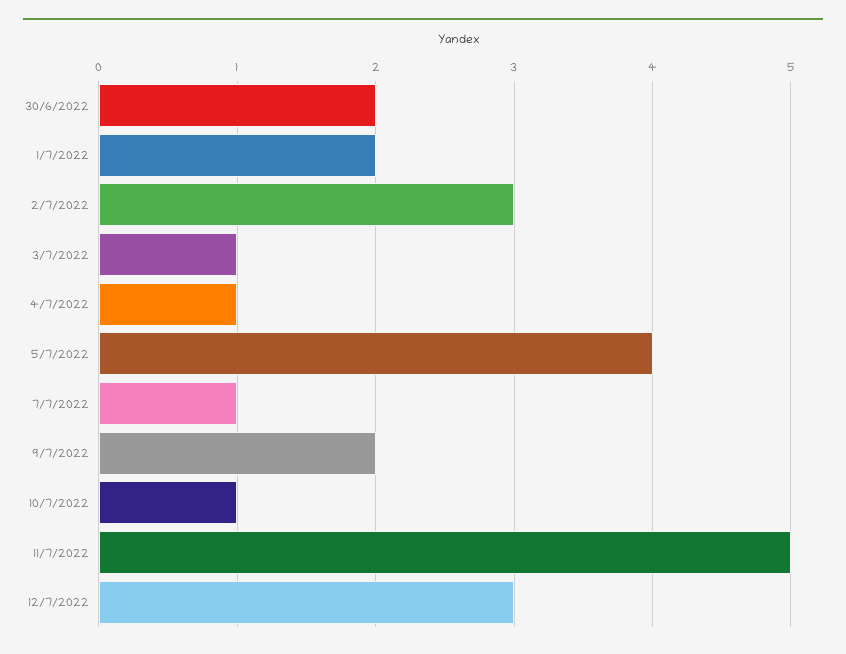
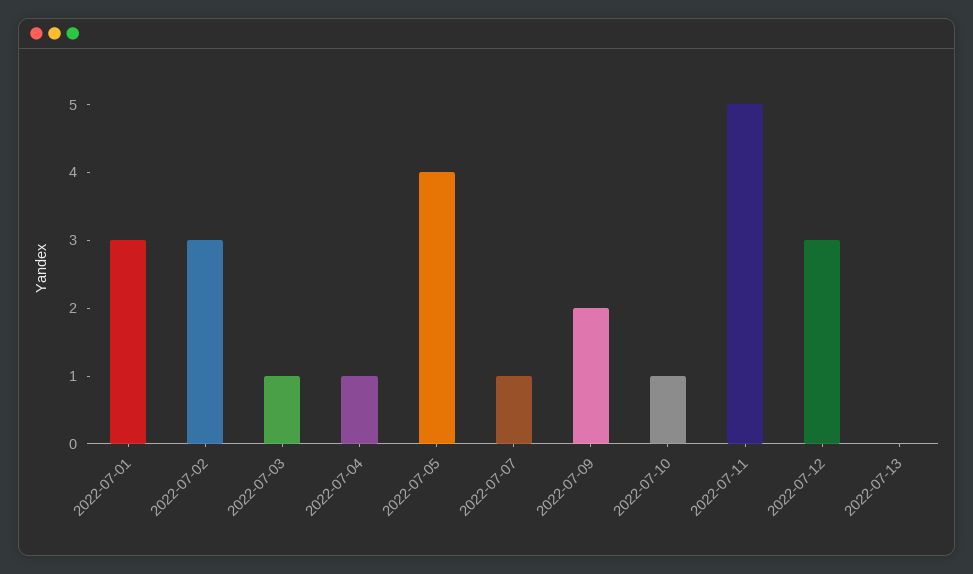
30/6/2022: 2 -> none
1/7/2022: 2 -> 3
2022-07-13: none -> 0

